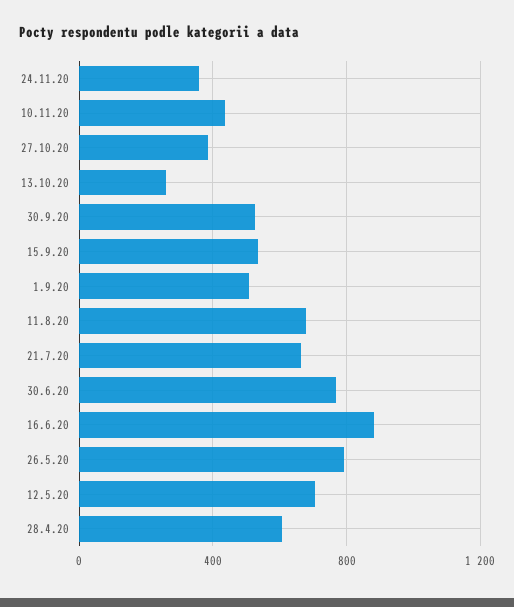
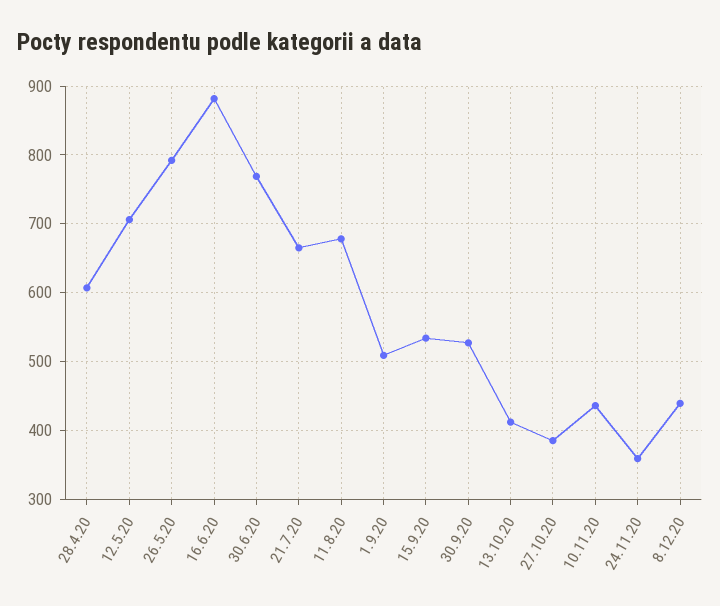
13.10.20: 250 -> 410
8.12.20: none -> 440

